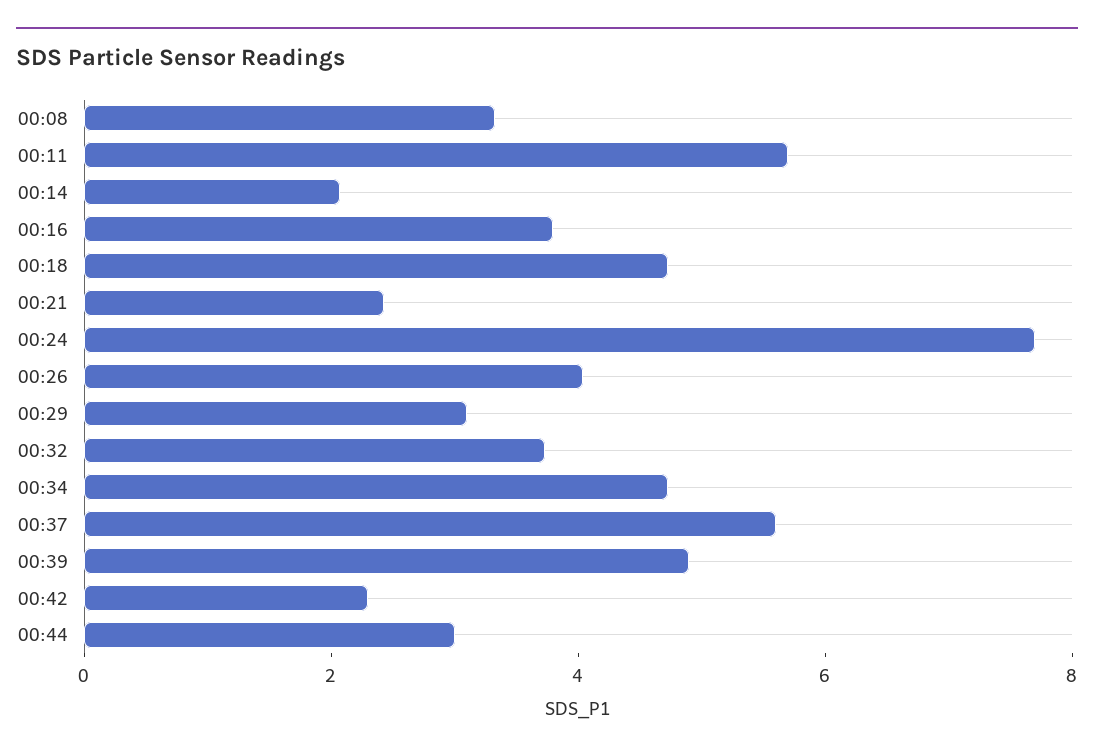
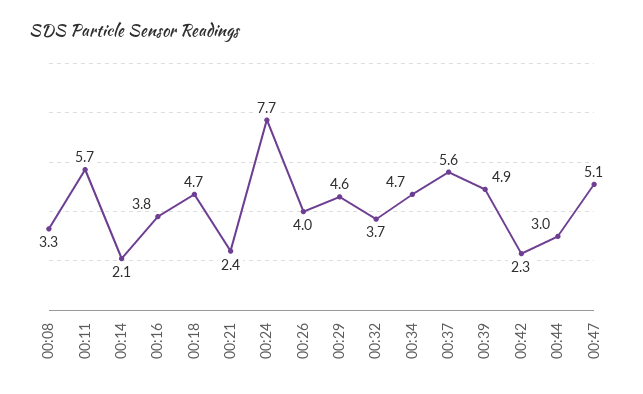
00:29: 3 -> 4.6
00:47: none -> 5.1

